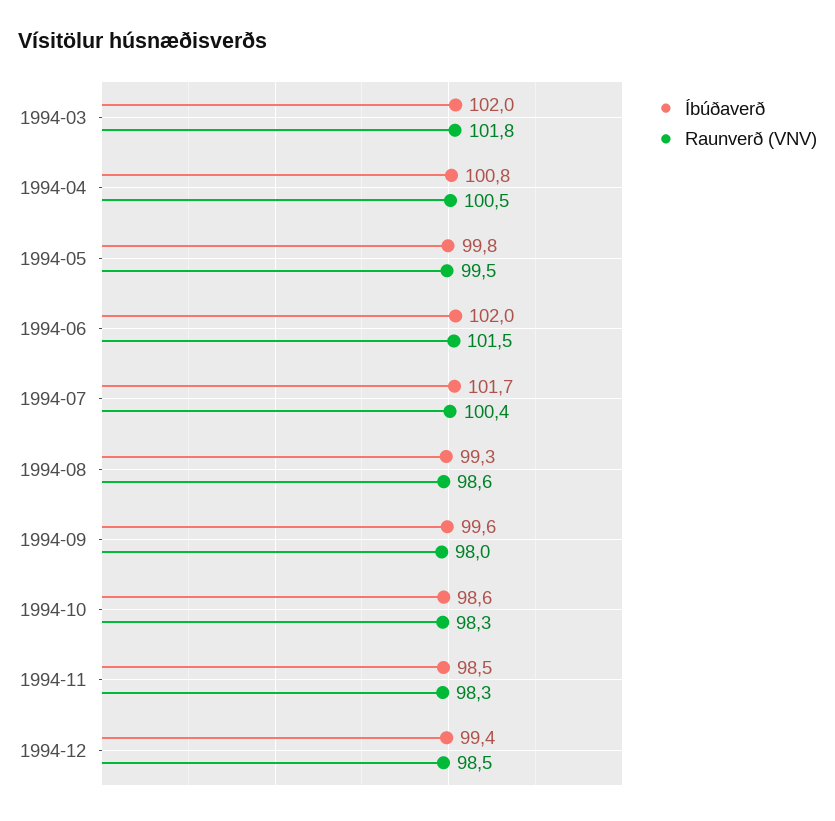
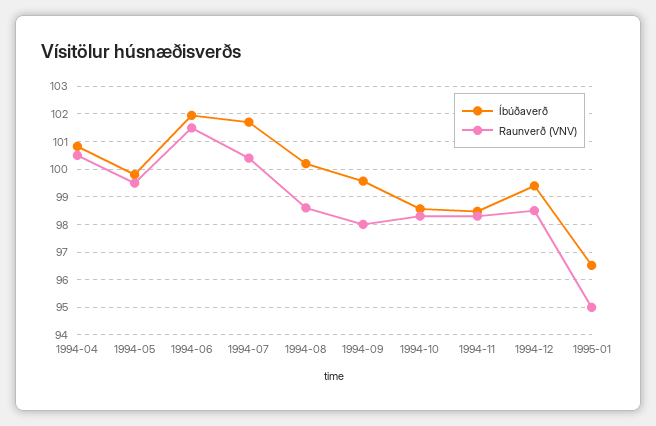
Íbúðaverð, 1994-03: 102 -> none
Raunverð (VNV), 1994-03: 101.8 -> none
Íbúðaverð, 1994-08: 99.3 -> 100.25
Íbúðaverð, 1995-01: none -> 96.5
Raunverð (VNV), 1995-01: none -> 95

